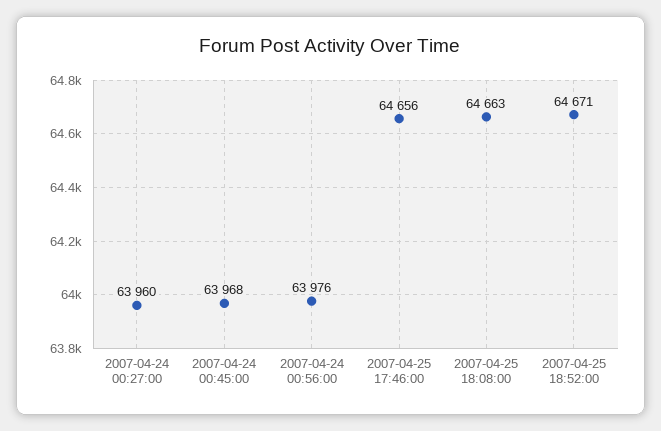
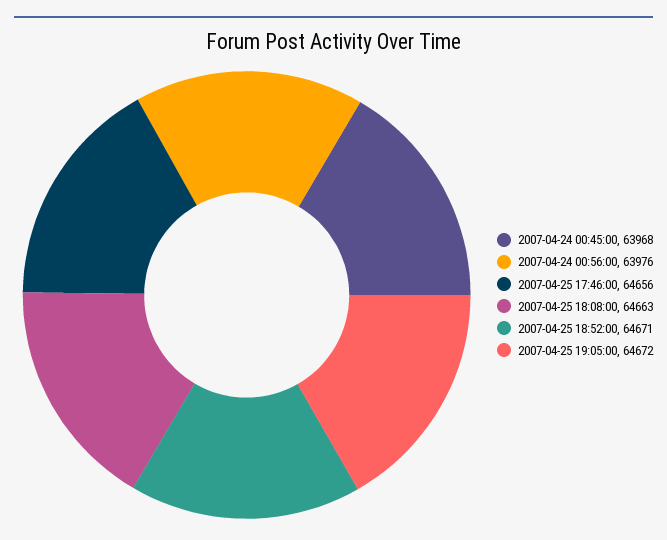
2007-04-24 00:27:00: 63960 -> none
2007-04-25 19:05:00: none -> 64672

